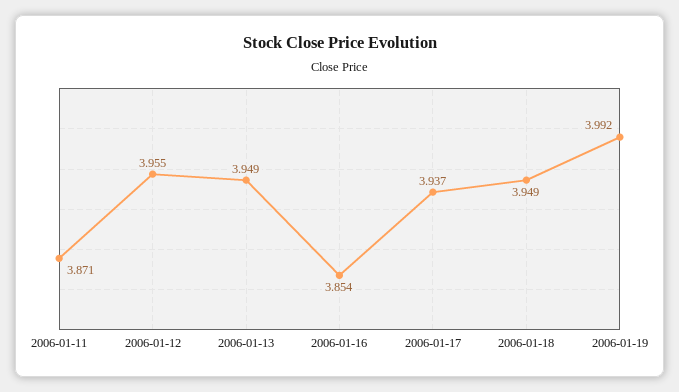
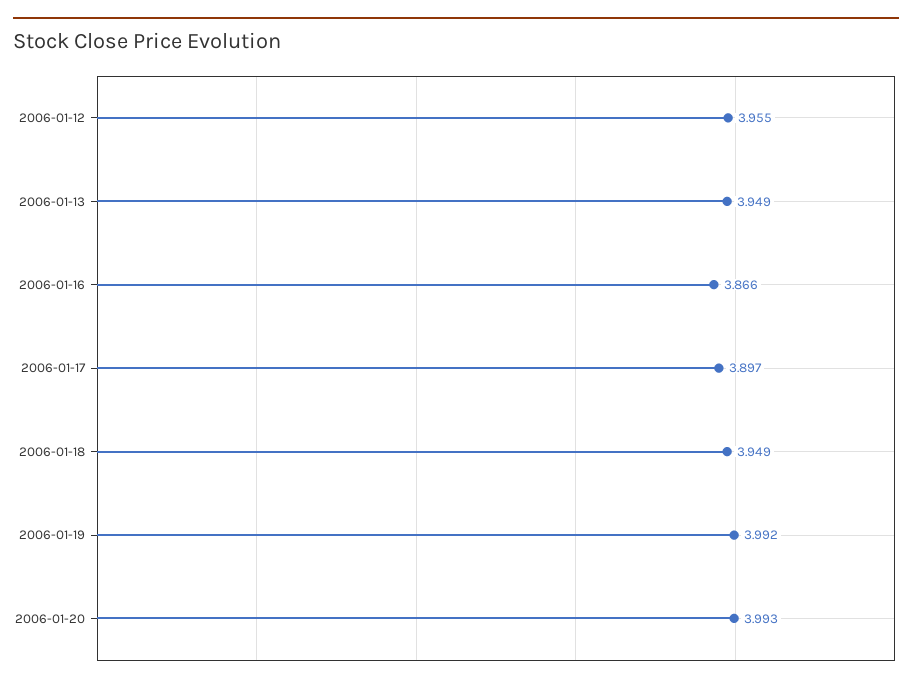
2006-01-11: 3.871 -> none
2006-01-16: 3.854 -> 3.866
2006-01-17: 3.937 -> 3.897
2006-01-20: none -> 3.993

